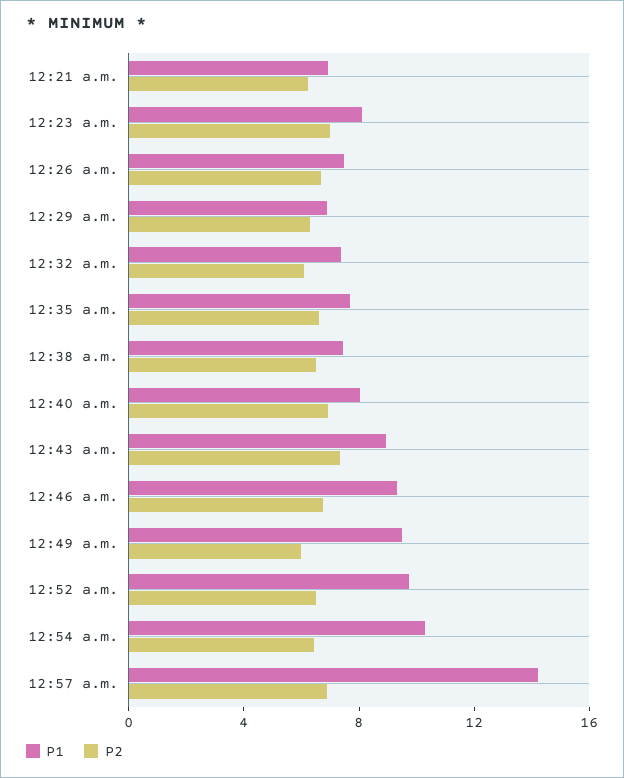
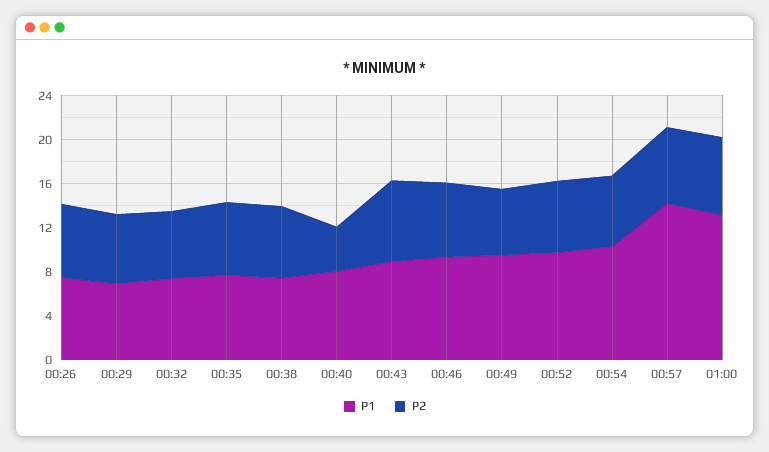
P1, 12:21 a.m.: 7 -> none
P2, 12:21 a.m.: 6 -> none
P1, 12:23 a.m.: 8 -> none
P2, 12:23 a.m.: 7 -> none
P2, 12:40 a.m.: 7 -> 4
P1, 01:00: none -> 13
P2, 01:00: none -> 7

